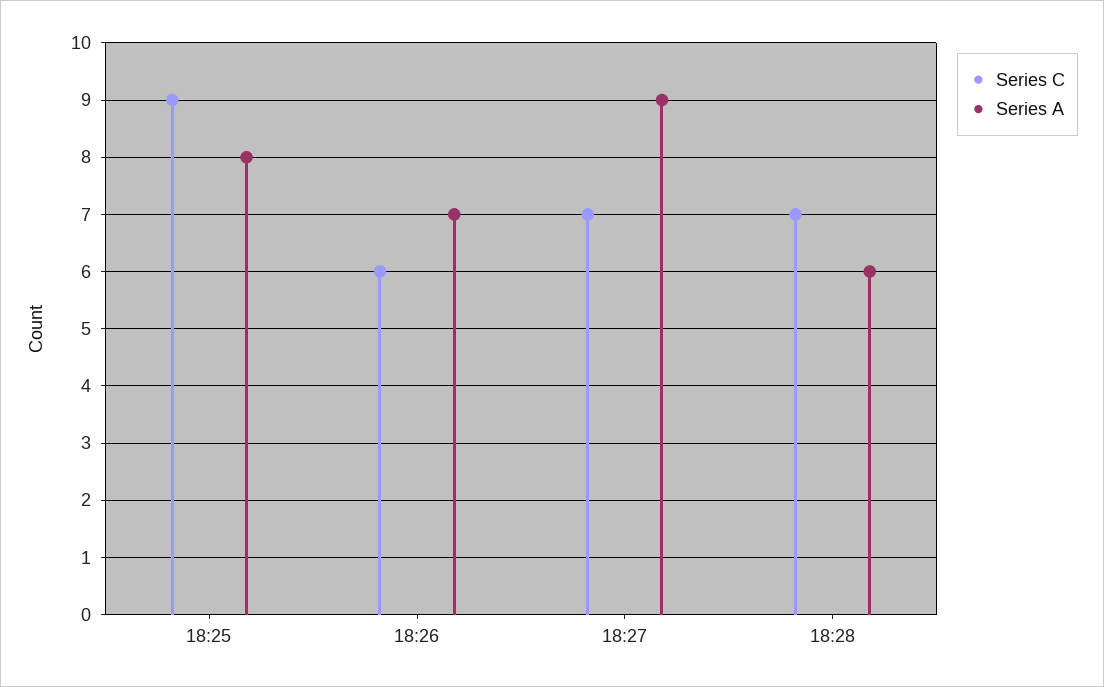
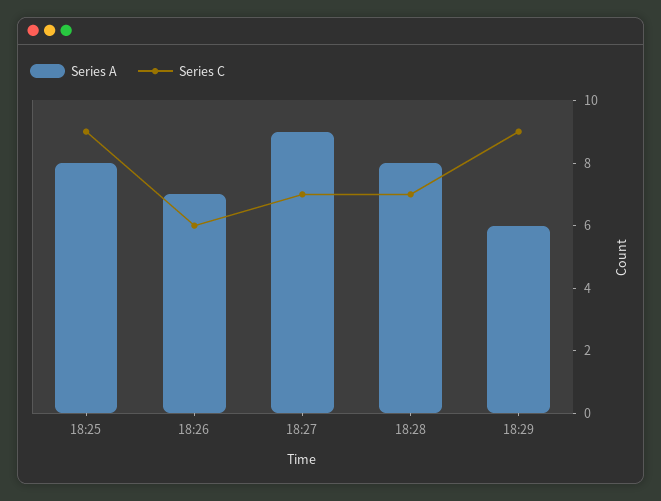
Series A, 18:28: 6 -> 8
Series A, 18:29: none -> 6
Series C, 18:29: none -> 9

